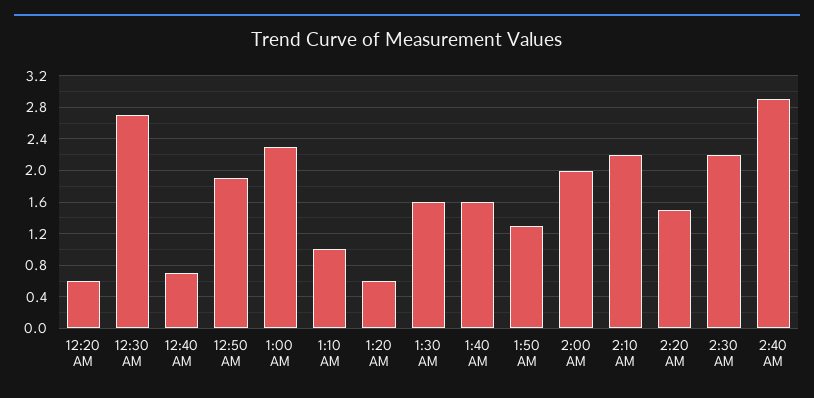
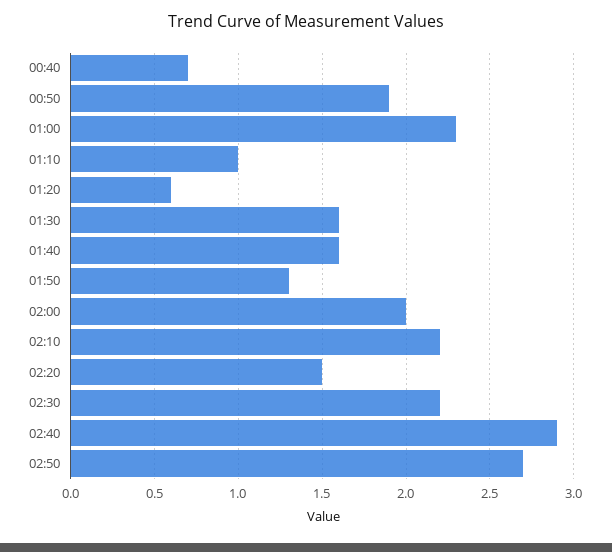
12:20 AM: 0.6 -> none
12:30 AM: 2.7 -> none
02:50: none -> 2.7

